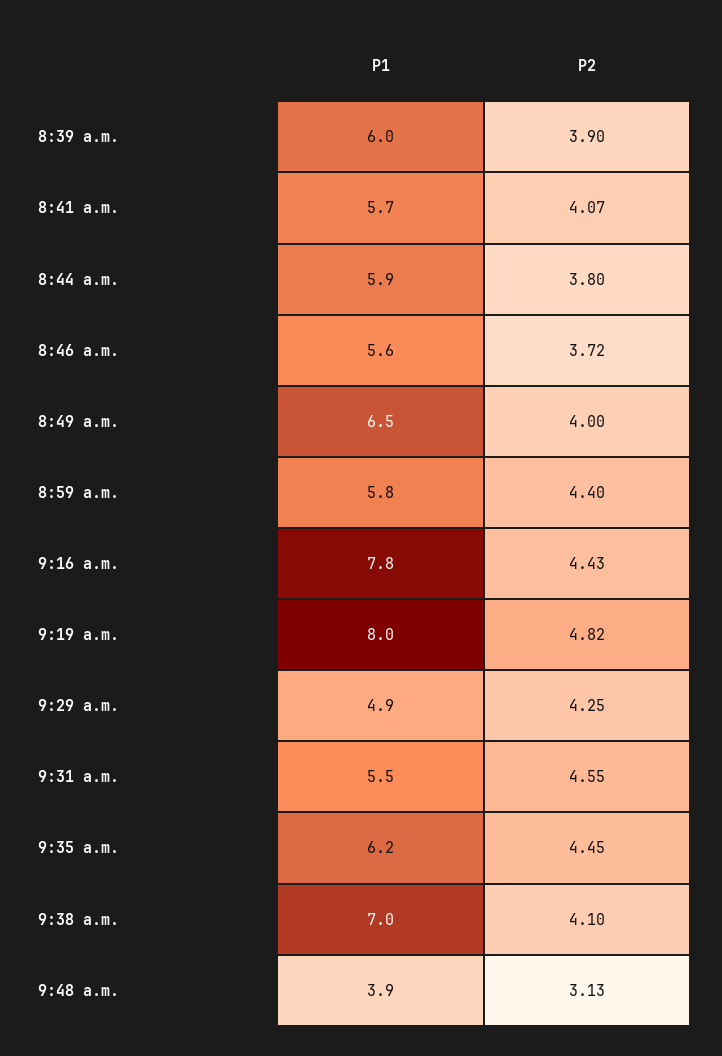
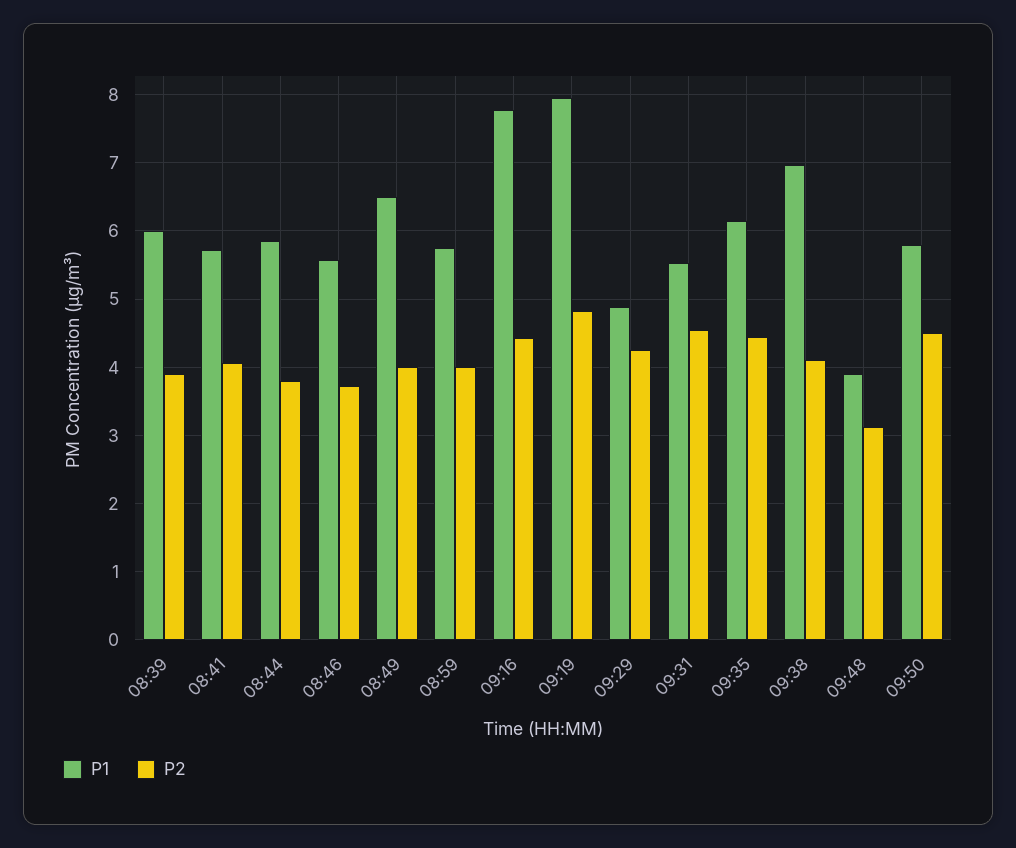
P2, 8:59 a.m.: 4.4 -> 4
P1, 09:50: none -> 5.8
P2, 09:50: none -> 4.5

